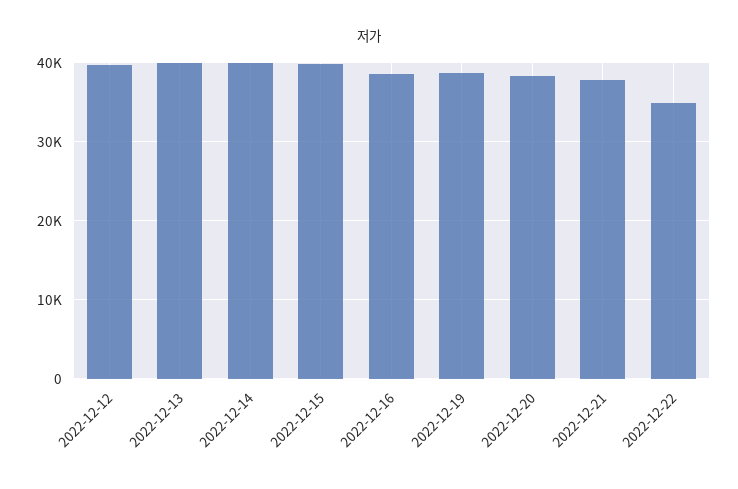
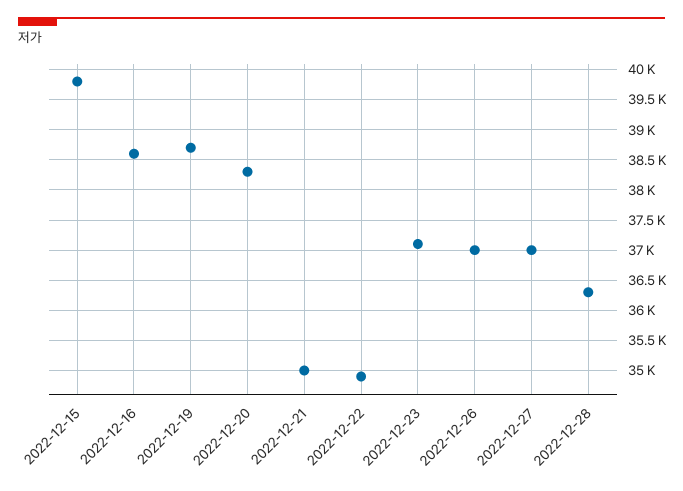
2022-12-12: 40000 -> none
2022-12-13: 40000 -> none
2022-12-14: 40000 -> none
2022-12-21: 38000 -> 35000
2022-12-23: none -> 37100
2022-12-26: none -> 37000
2022-12-27: none -> 37000
2022-12-28: none -> 36300

